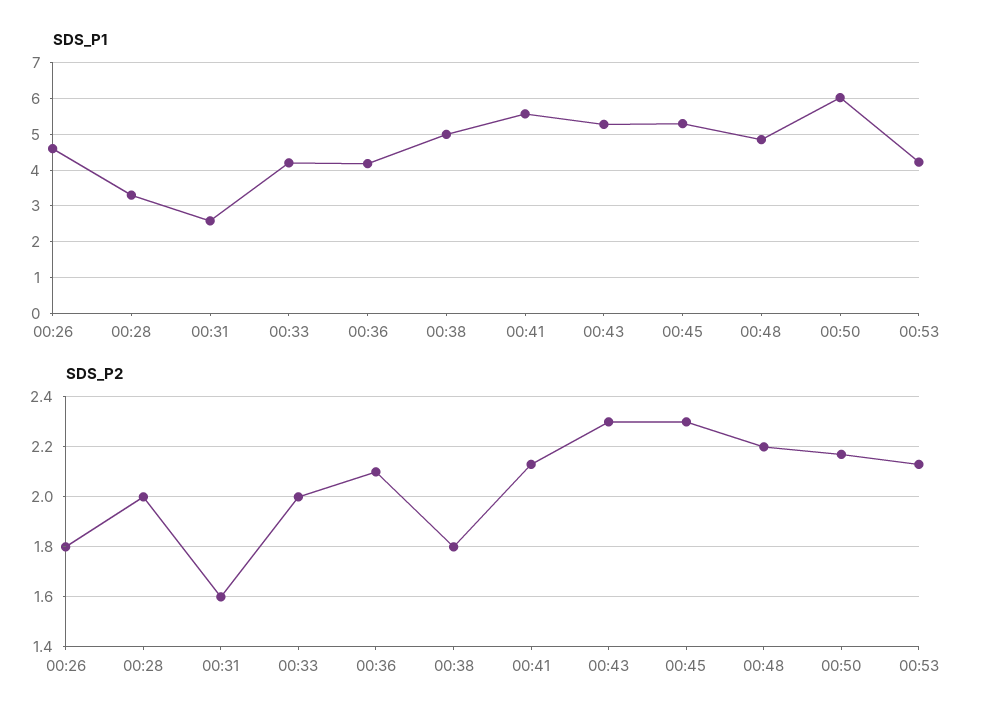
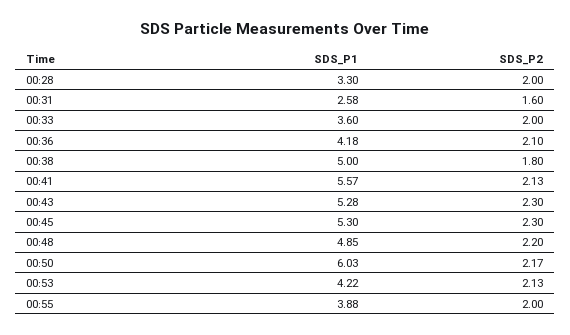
SDS_P1, 00:26: 4.6 -> none
SDS_P1, 00:33: 4.2 -> 3.6
SDS_P2, 00:26: 1.8 -> none
SDS_P1, 00:55: none -> 3.88
SDS_P2, 00:55: none -> 2

